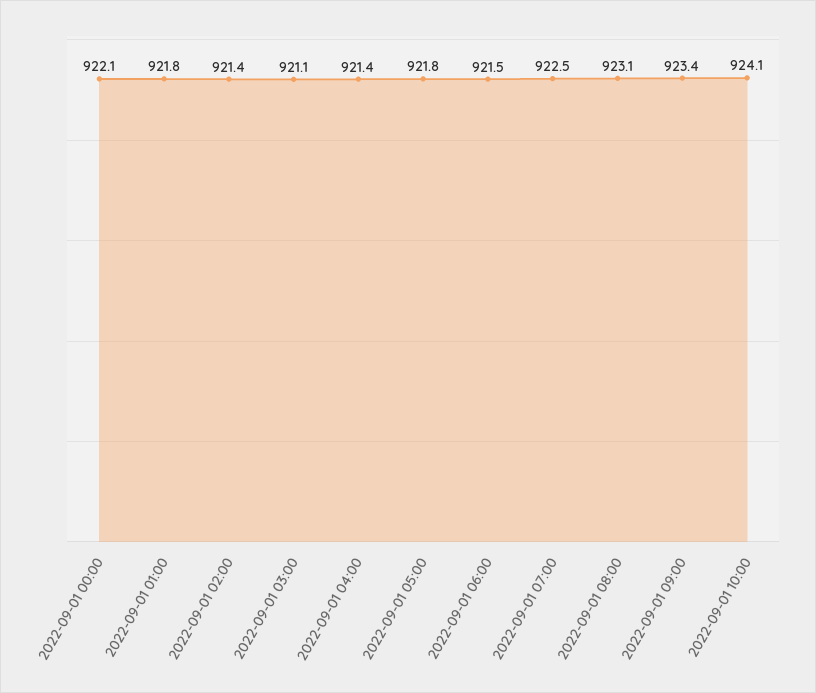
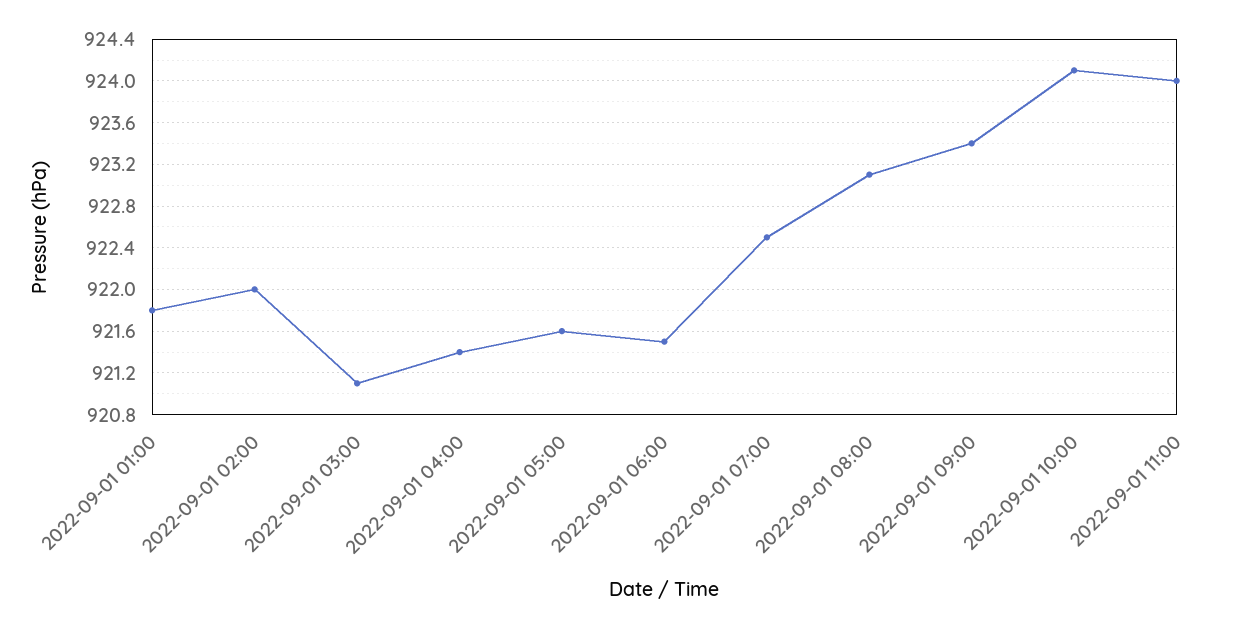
2022-09-01 00:00: 922.1 -> none
2022-09-01 02:00: 921.4 -> 922
2022-09-01 05:00: 921.8 -> 921.6
2022-09-01 11:00: none -> 924

